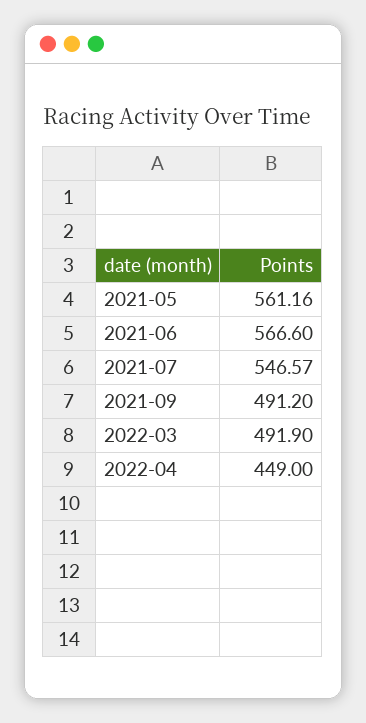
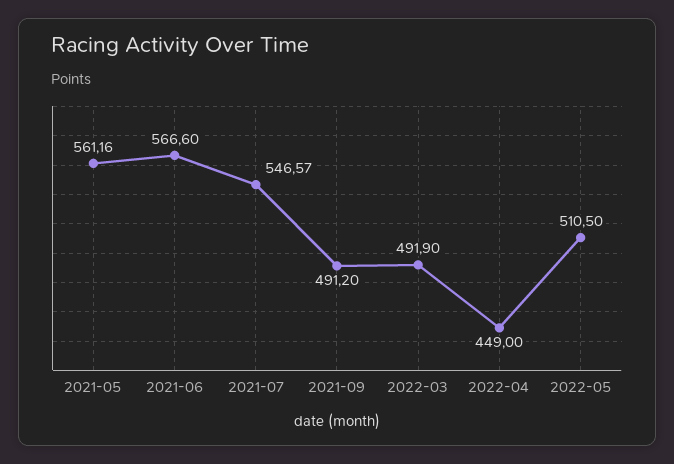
2022-05: none -> 510.5

